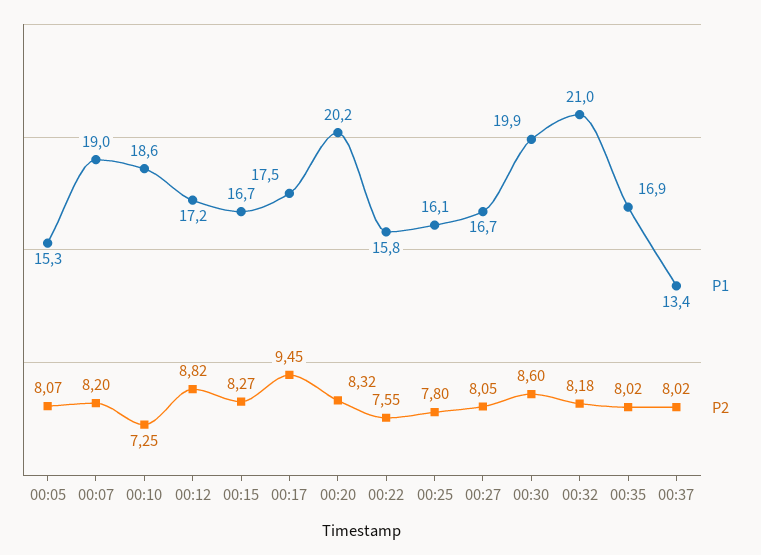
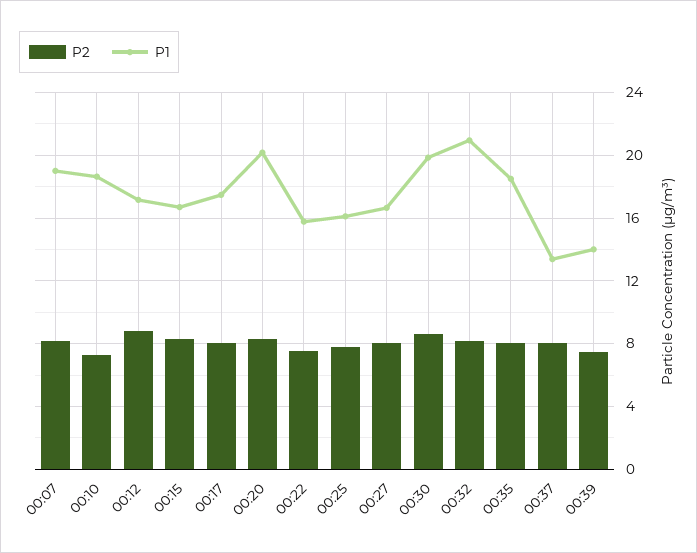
P1, 00:05: 15.3 -> none
P2, 00:05: 8.07 -> none
P2, 00:17: 9.45 -> 8
P1, 00:35: 16.9 -> 18.5
P2, 00:39: none -> 7.5
P1, 00:39: none -> 14

